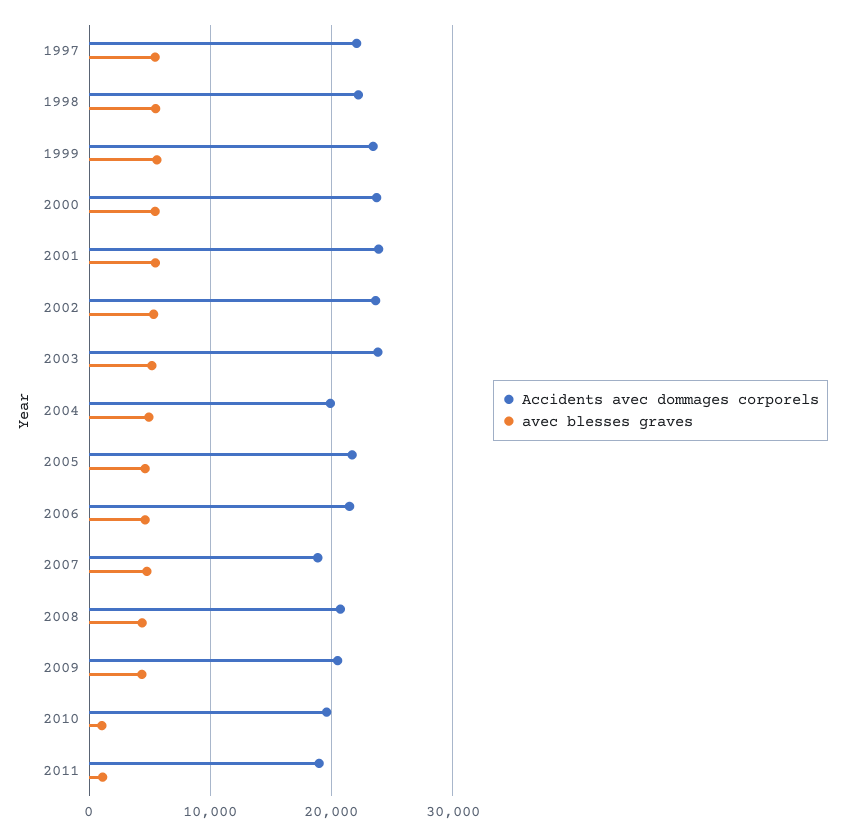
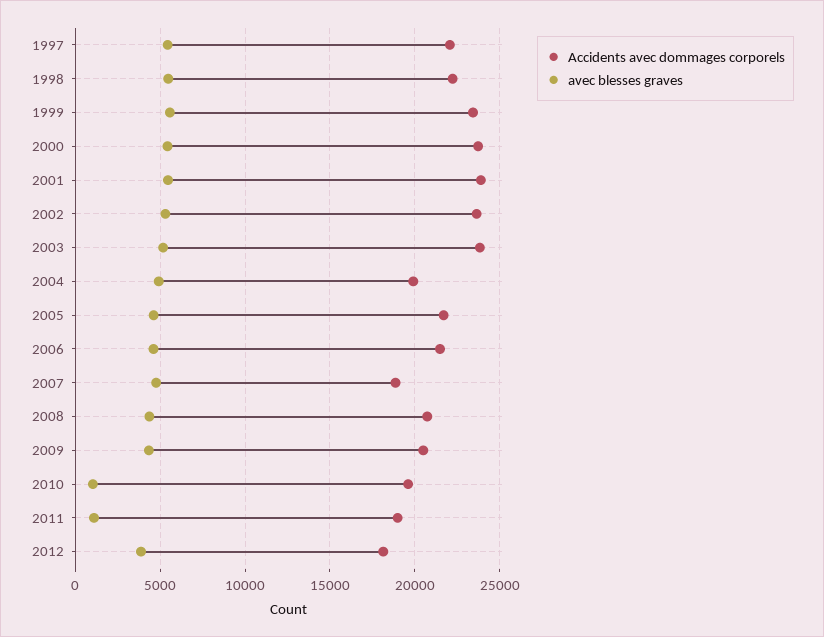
Accidents avec dommages corporels, 2012: none -> 18000
avec blesses graves, 2012: none -> 4000

